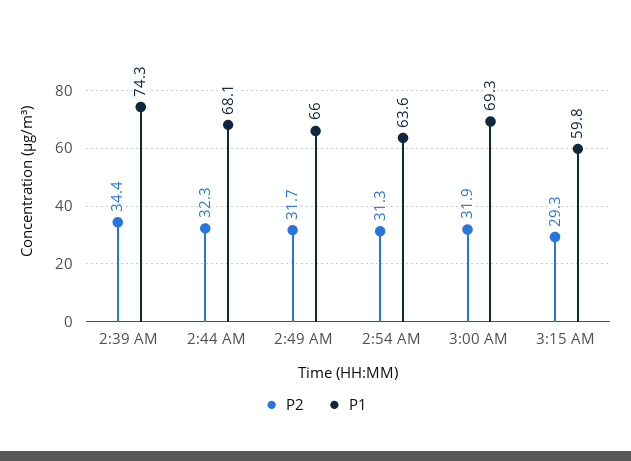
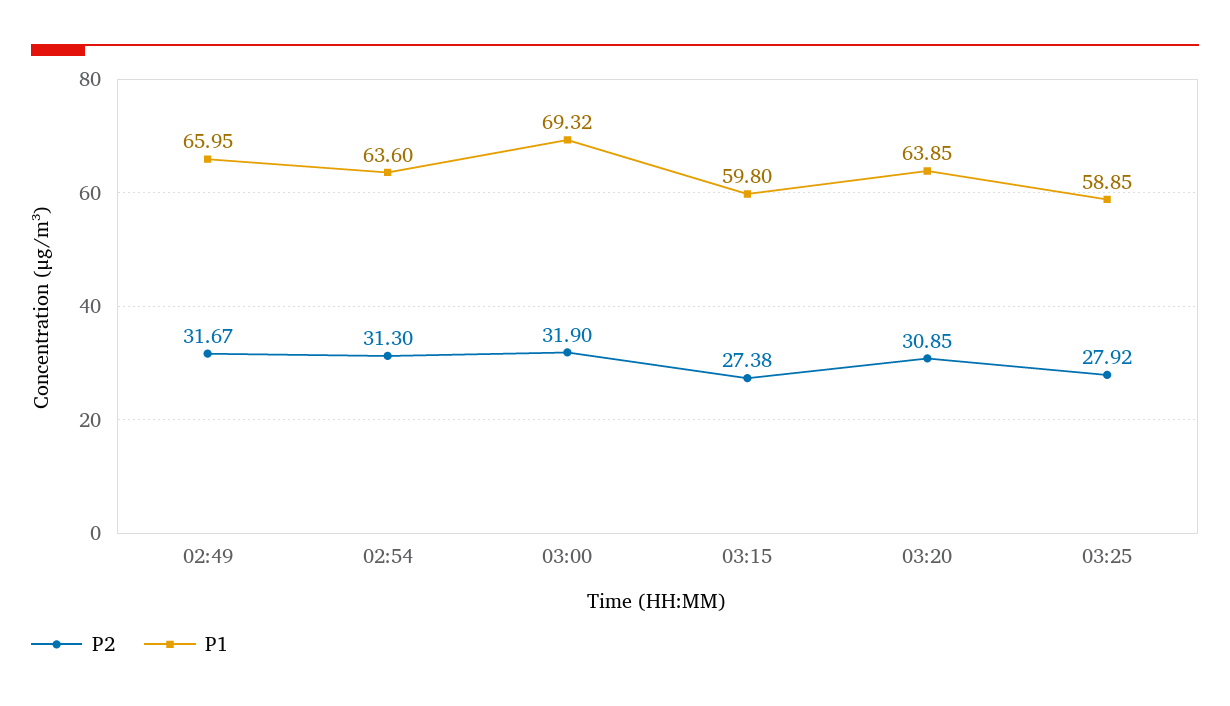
P2, 2:39 AM: 34.4 -> none
P1, 2:39 AM: 74.3 -> none
P2, 2:44 AM: 32.3 -> none
P1, 2:44 AM: 68.1 -> none
P2, 3:15 AM: 29.3 -> 27.38
P2, 03:20: none -> 30.85
P1, 03:20: none -> 63.85
P2, 03:25: none -> 27.92
P1, 03:25: none -> 58.85

